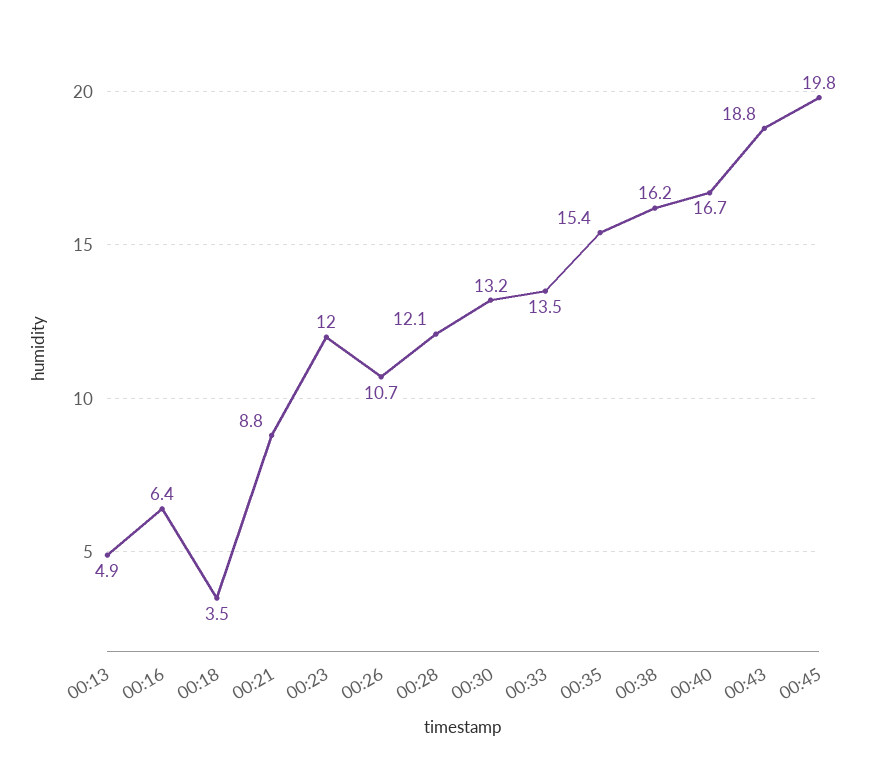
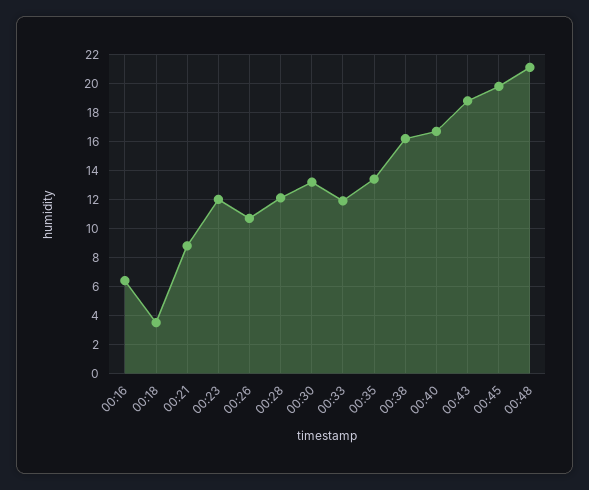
00:13: 4.9 -> none
00:33: 13.5 -> 12
00:35: 15.4 -> 13.5
00:48: none -> 21

